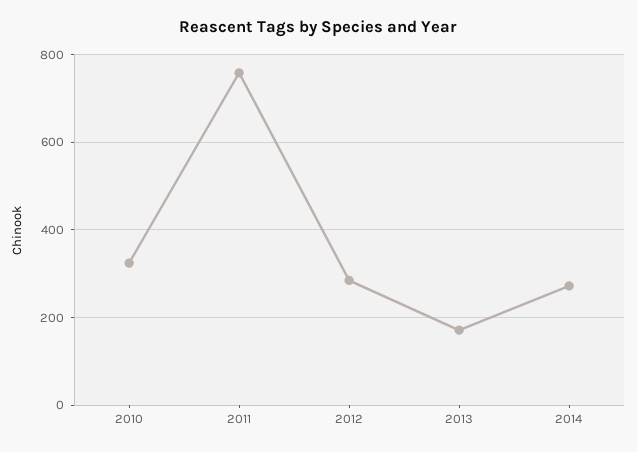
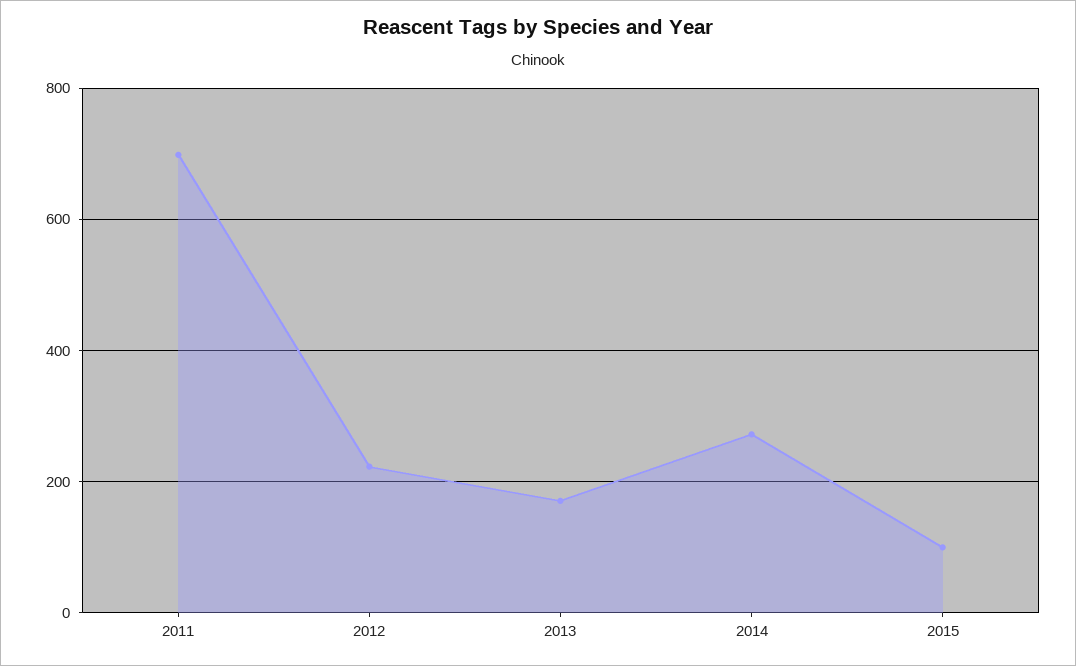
2010: 320 -> none
2011: 760 -> 700
2012: 280 -> 220
2015: none -> 100

